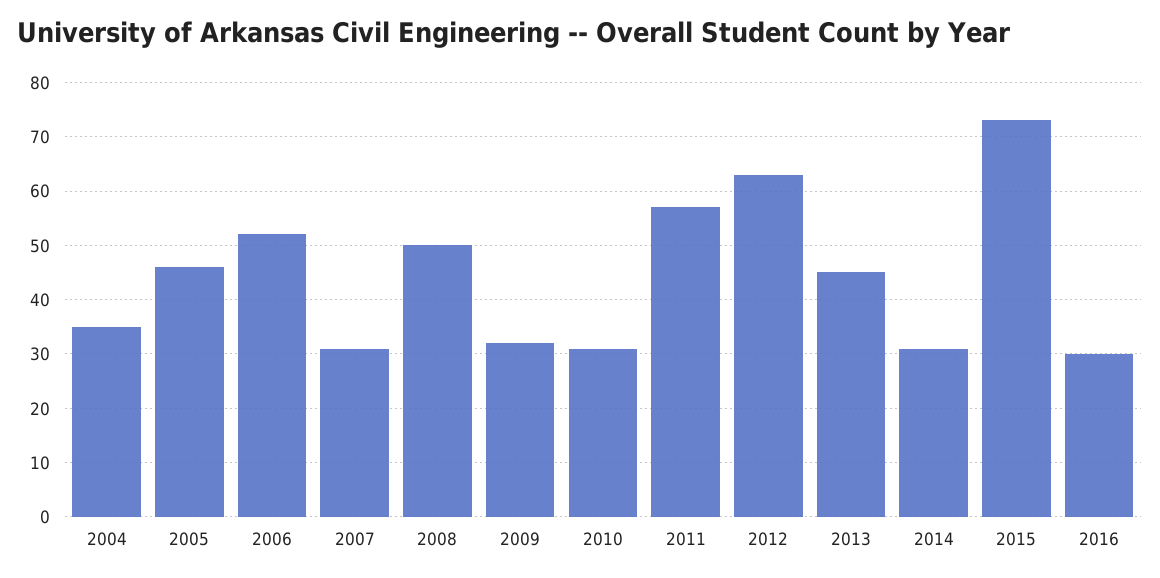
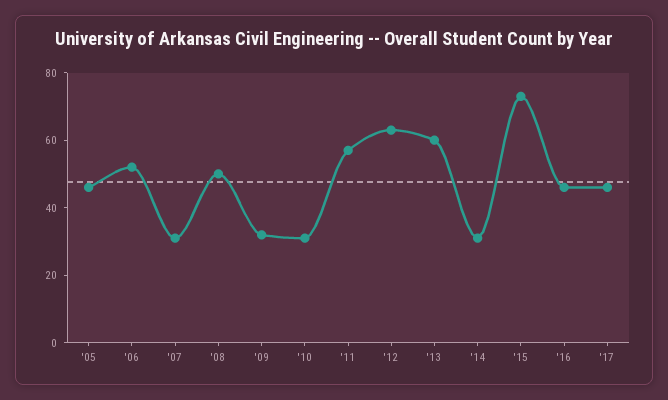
2004: 35 -> none
2013: 45 -> 60
2016: 30 -> 45
'17: none -> 45

